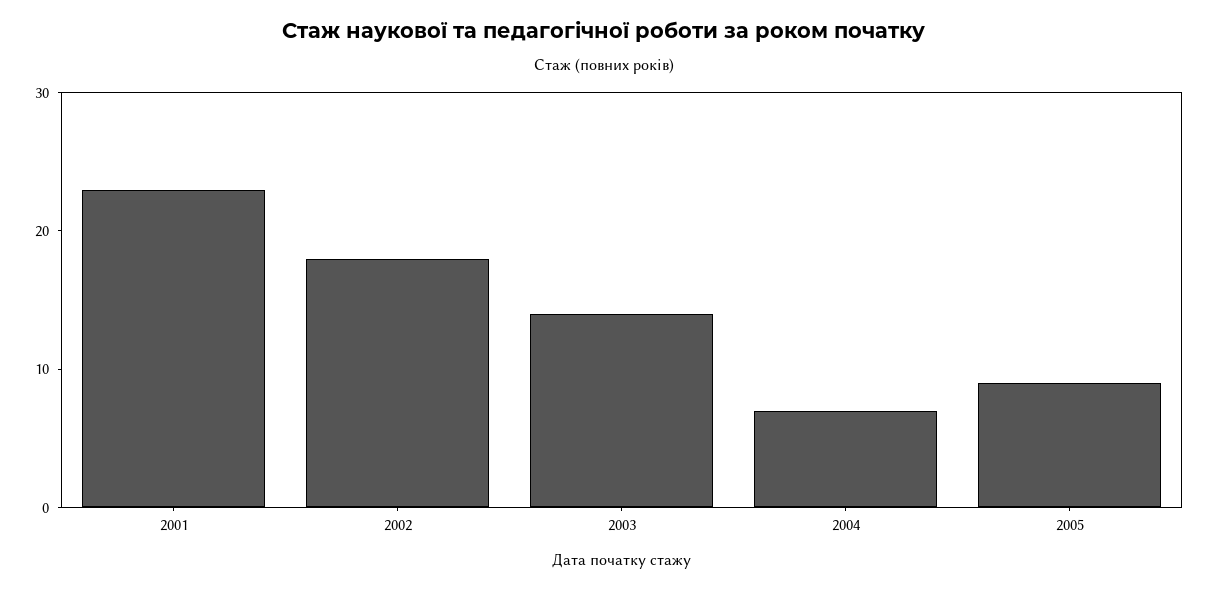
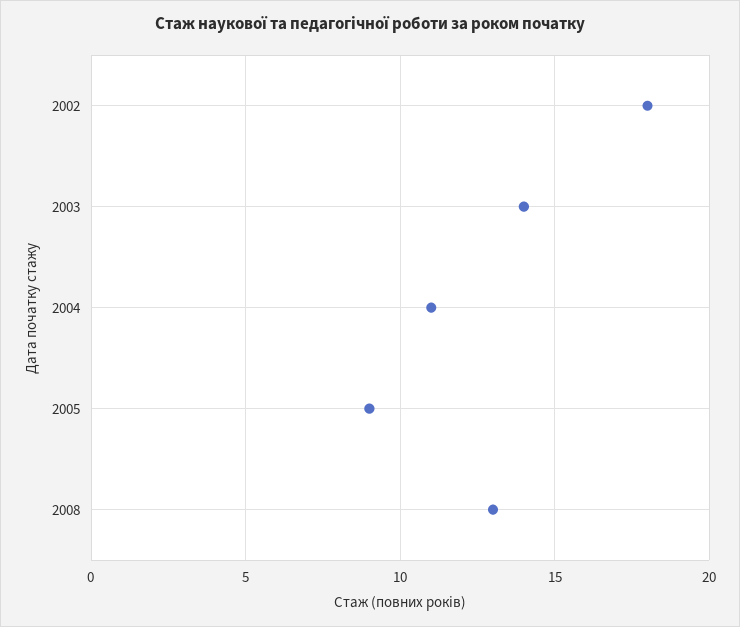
2001: 23 -> none
2004: 7 -> 11
2008: none -> 13

